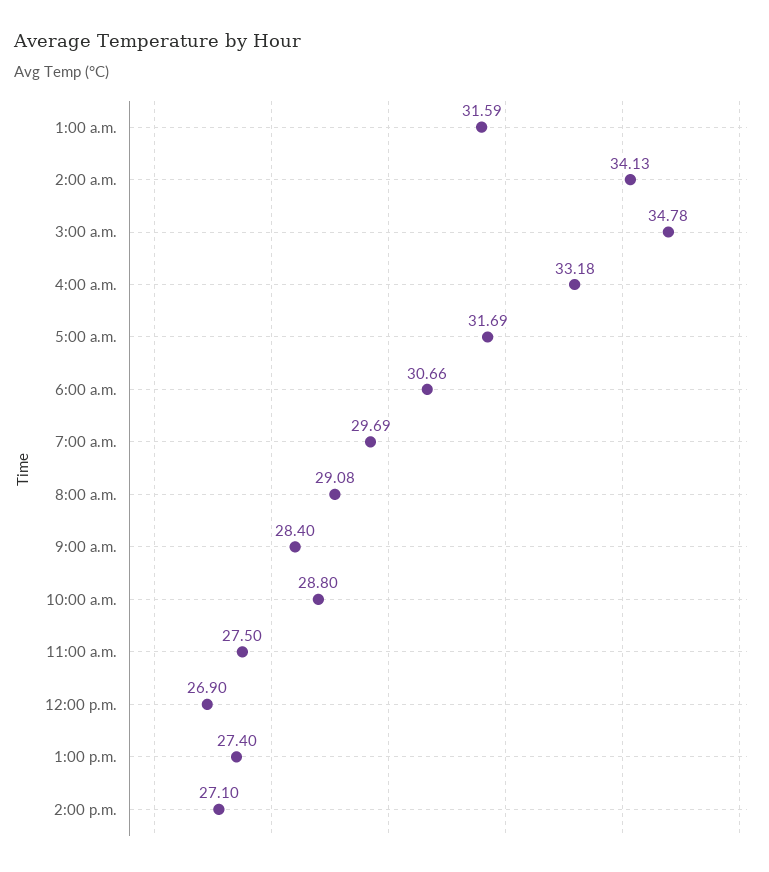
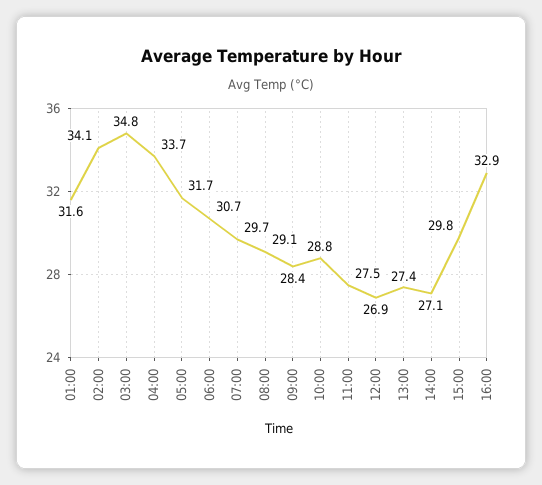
4:00 a.m.: 33.18 -> 33.7
15:00: none -> 29.8
16:00: none -> 32.9

